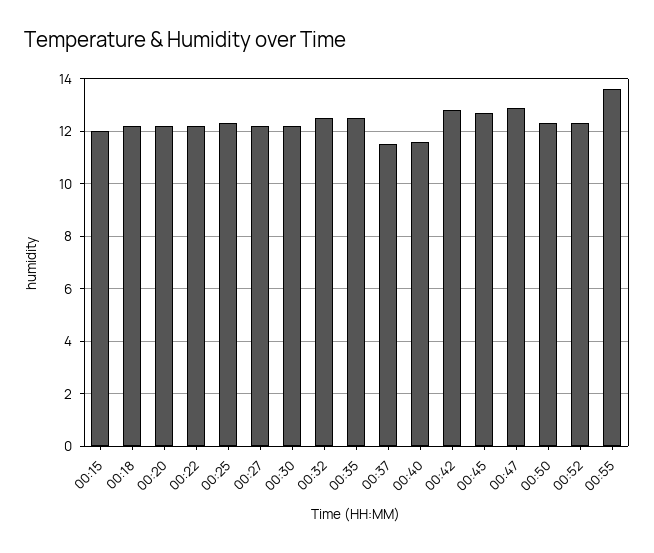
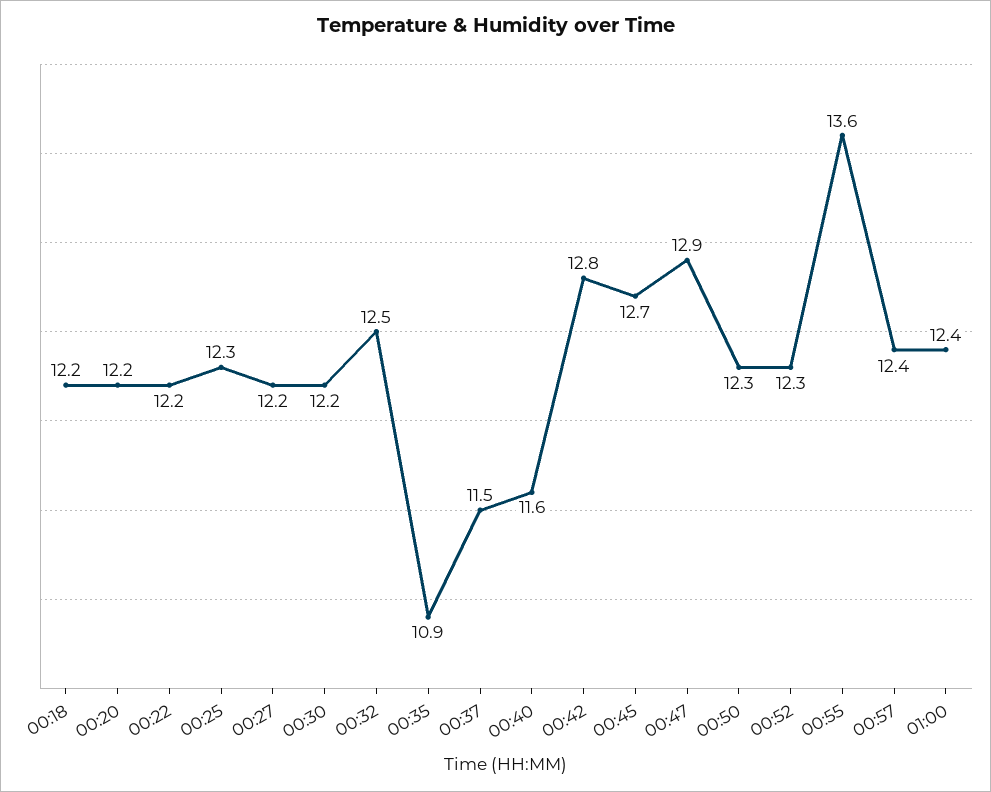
00:15: 12 -> none
00:35: 12.5 -> 10.9
00:57: none -> 12.4
01:00: none -> 12.4

